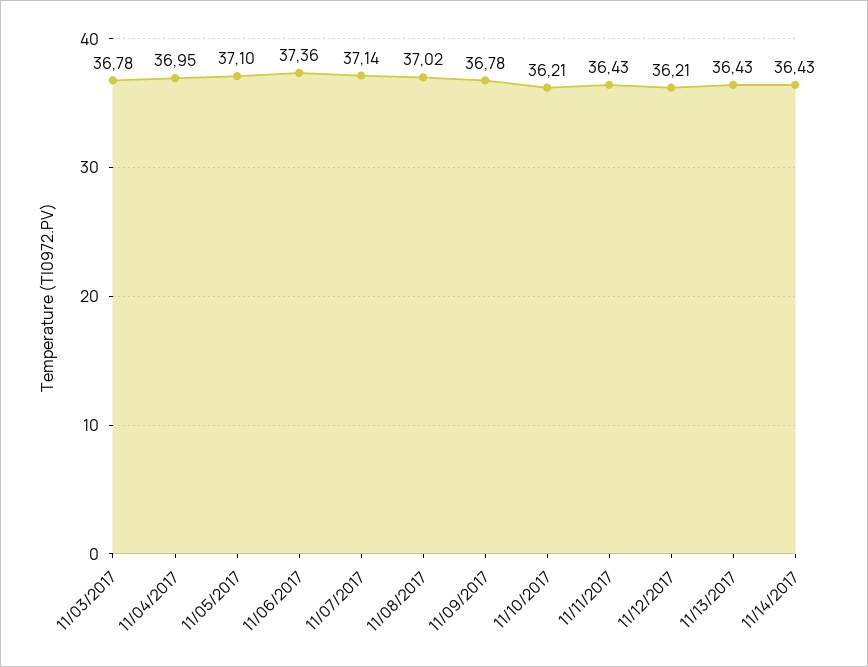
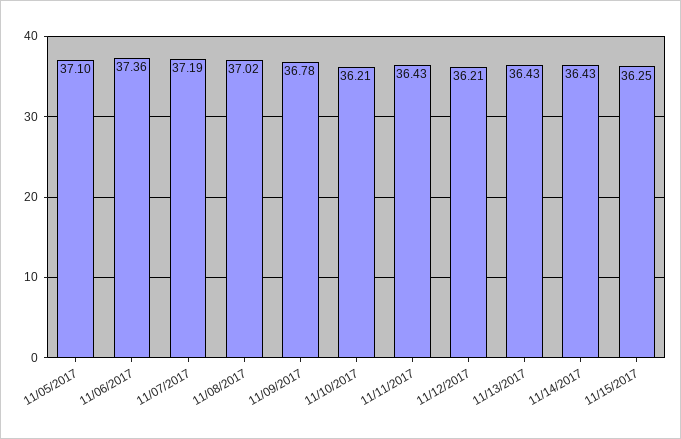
11/03/2017: 36.78 -> none
11/04/2017: 36.95 -> none
11/07/2017: 37.14 -> 37.19
11/15/2017: none -> 36.25

